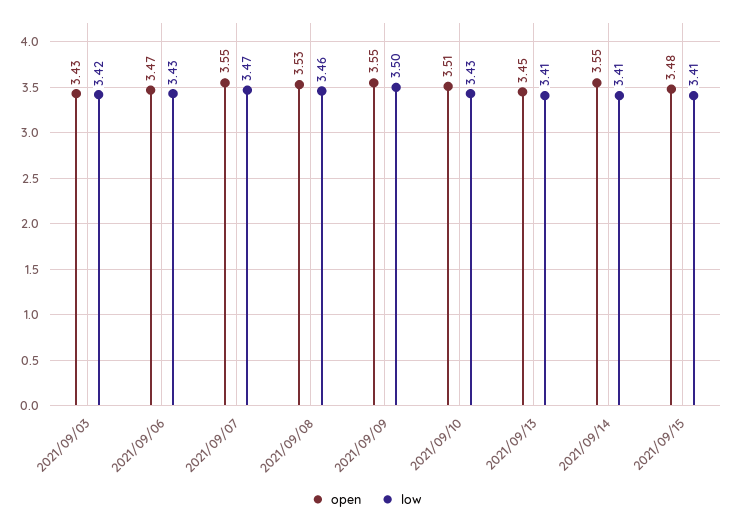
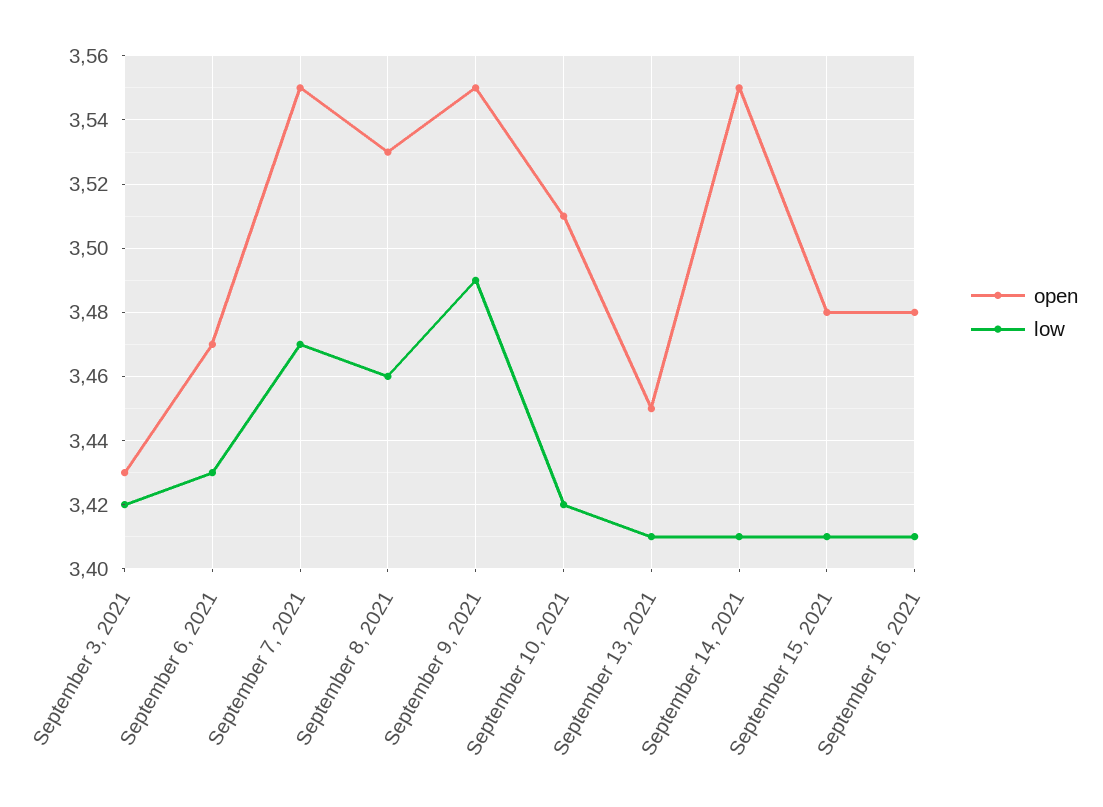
low, 2021/09/09: 3.5 -> 3.49
low, 2021/09/10: 3.43 -> 3.42
open, September 16, 2021: none -> 3.48
low, September 16, 2021: none -> 3.41

